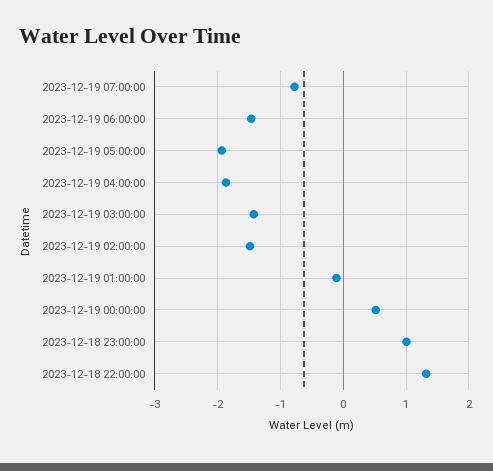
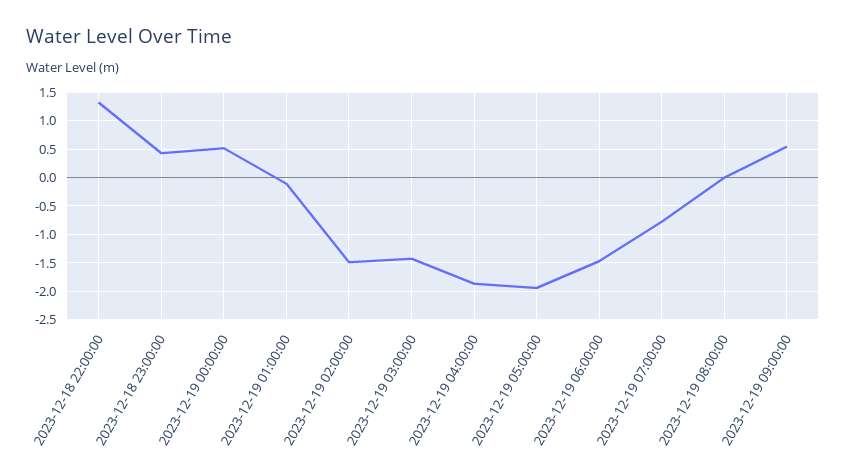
2023-12-18 23:00:00: 1 -> 0.5
2023-12-19 08:00:00: none -> 0
2023-12-19 09:00:00: none -> 0.5

